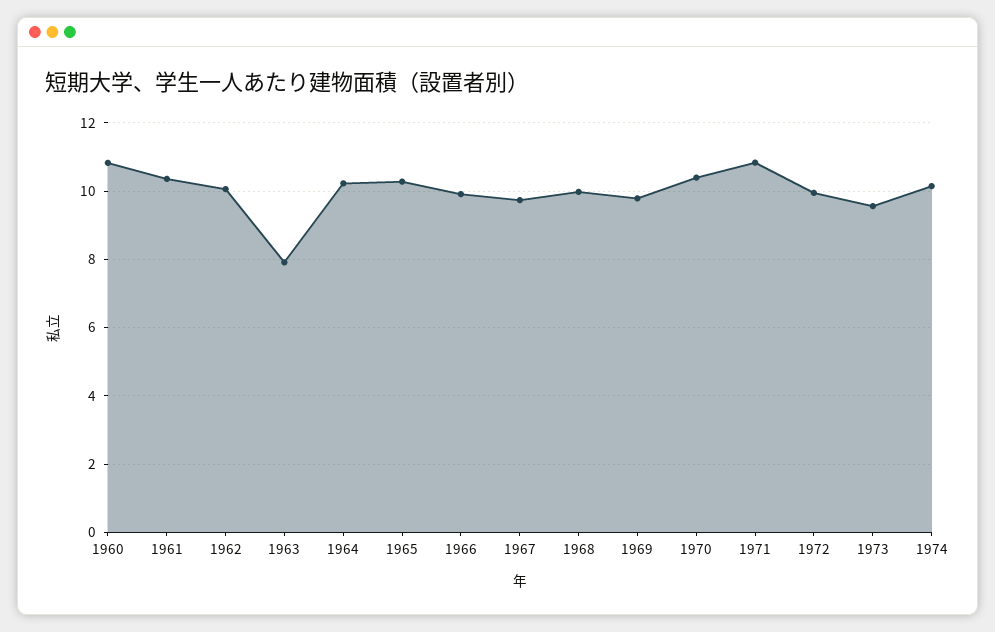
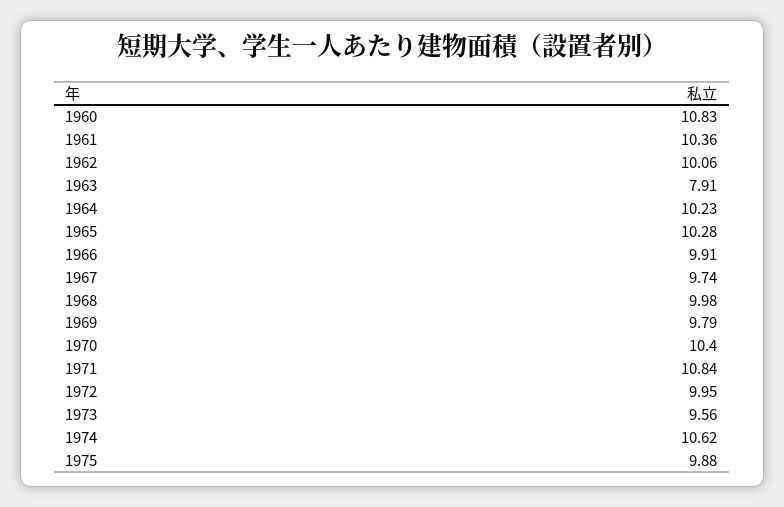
1974: 10.2 -> 10.62
1975: none -> 9.88

